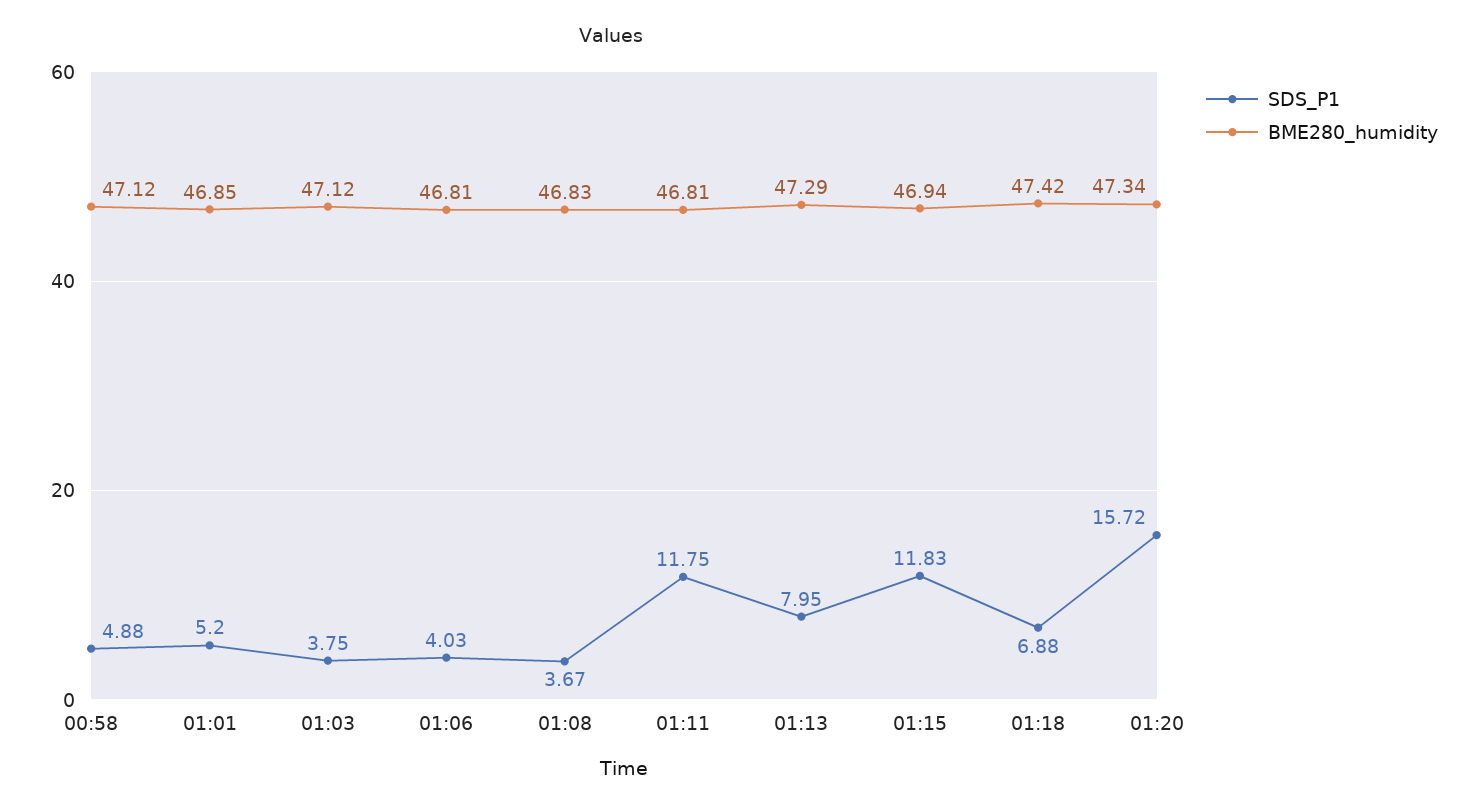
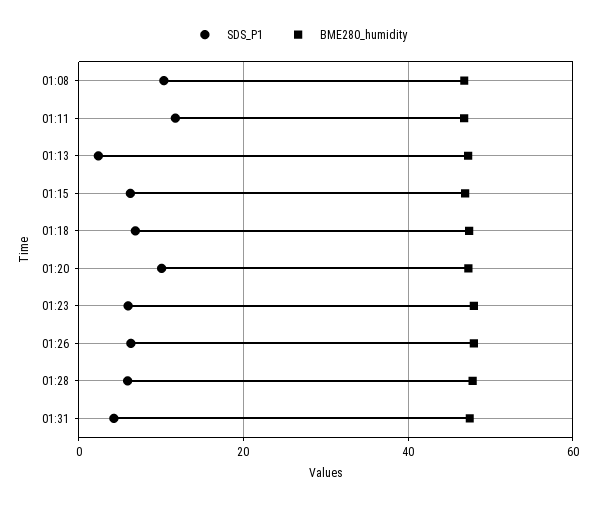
SDS_P1, 00:58: 4.88 -> none
BME280_humidity, 00:58: 47.12 -> none
SDS_P1, 01:01: 5.2 -> none
BME280_humidity, 01:01: 46.85 -> none
SDS_P1, 01:03: 3.75 -> none
BME280_humidity, 01:03: 47.12 -> none
SDS_P1, 01:06: 4.03 -> none
BME280_humidity, 01:06: 46.81 -> none
SDS_P1, 01:08: 3.67 -> 10
SDS_P1, 01:13: 7.95 -> 2
SDS_P1, 01:15: 11.83 -> 6
SDS_P1, 01:20: 15.72 -> 10
SDS_P1, 01:23: none -> 6
BME280_humidity, 01:23: none -> 48
SDS_P1, 01:26: none -> 6
BME280_humidity, 01:26: none -> 48
SDS_P1, 01:28: none -> 6
BME280_humidity, 01:28: none -> 48
SDS_P1, 01:31: none -> 4
BME280_humidity, 01:31: none -> 48

